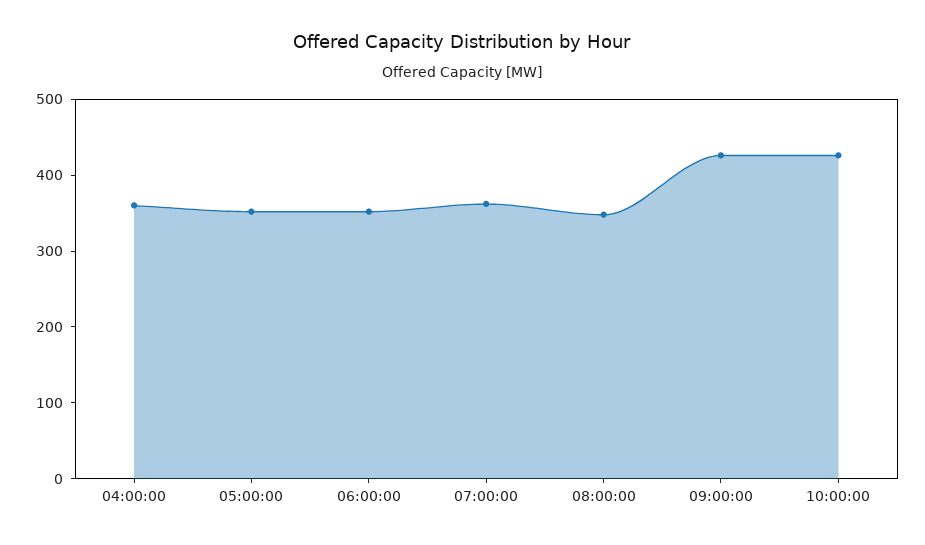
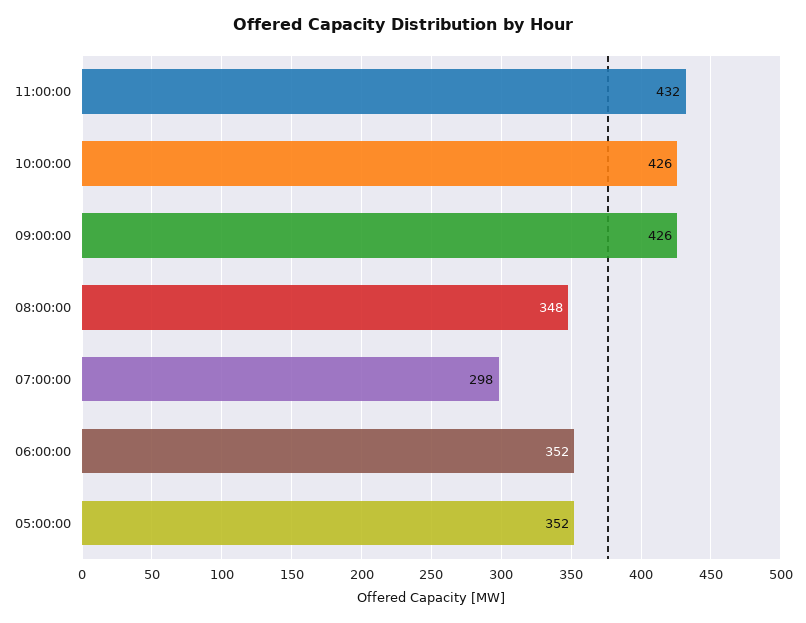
04:00:00: 360 -> none
07:00:00: 360 -> 298
11:00:00: none -> 432

